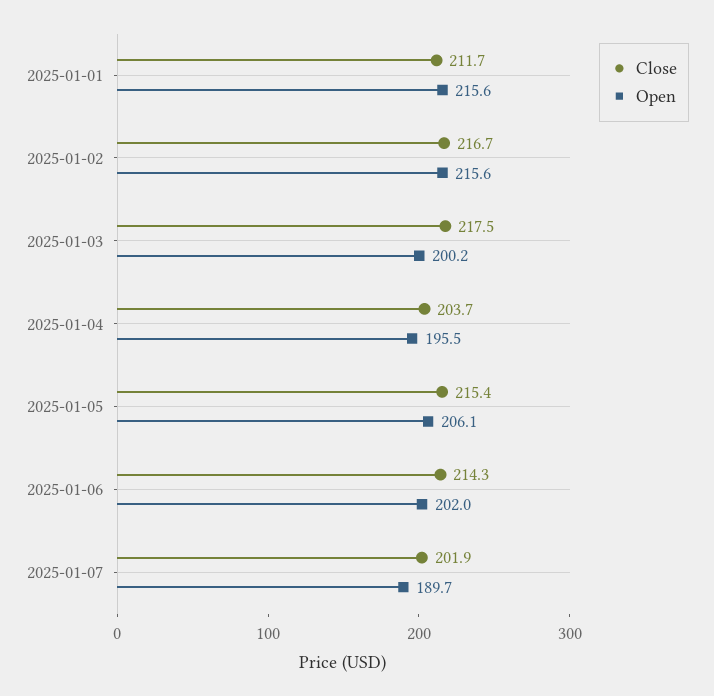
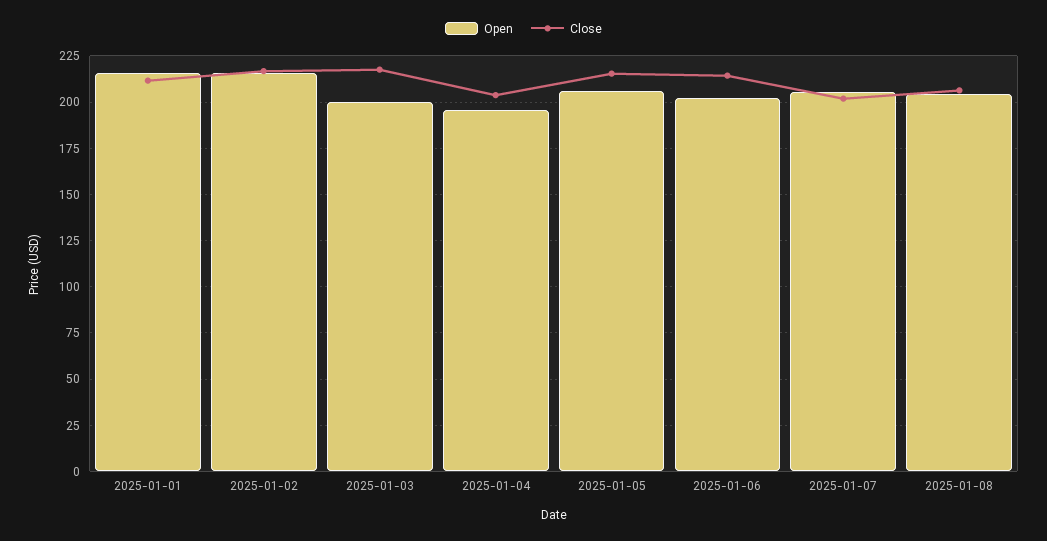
Open, 2025-01-07: 189.7 -> 205
Open, 2025-01-08: none -> 205
Close, 2025-01-08: none -> 205

